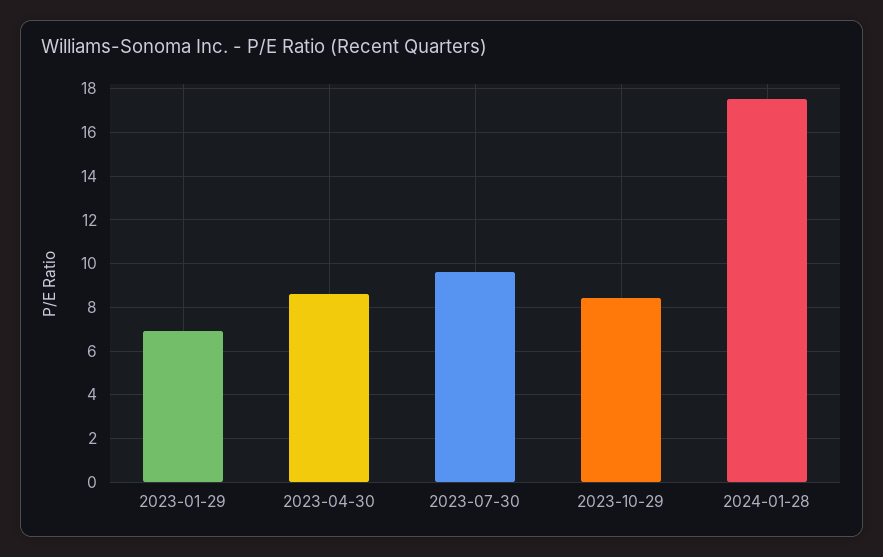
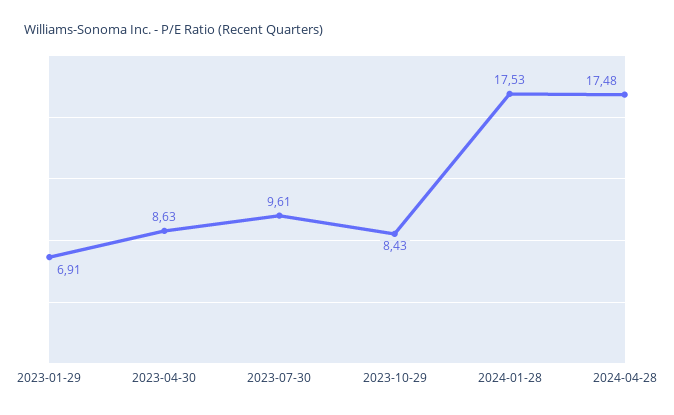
2024-04-28: none -> 17.48

